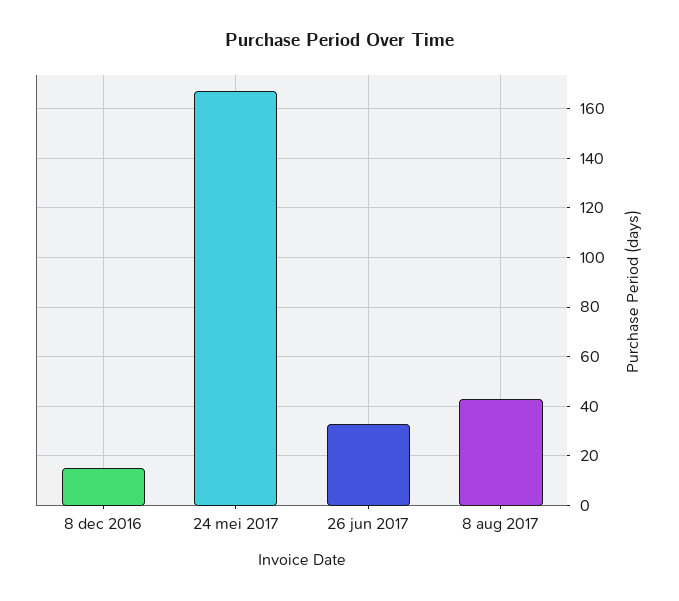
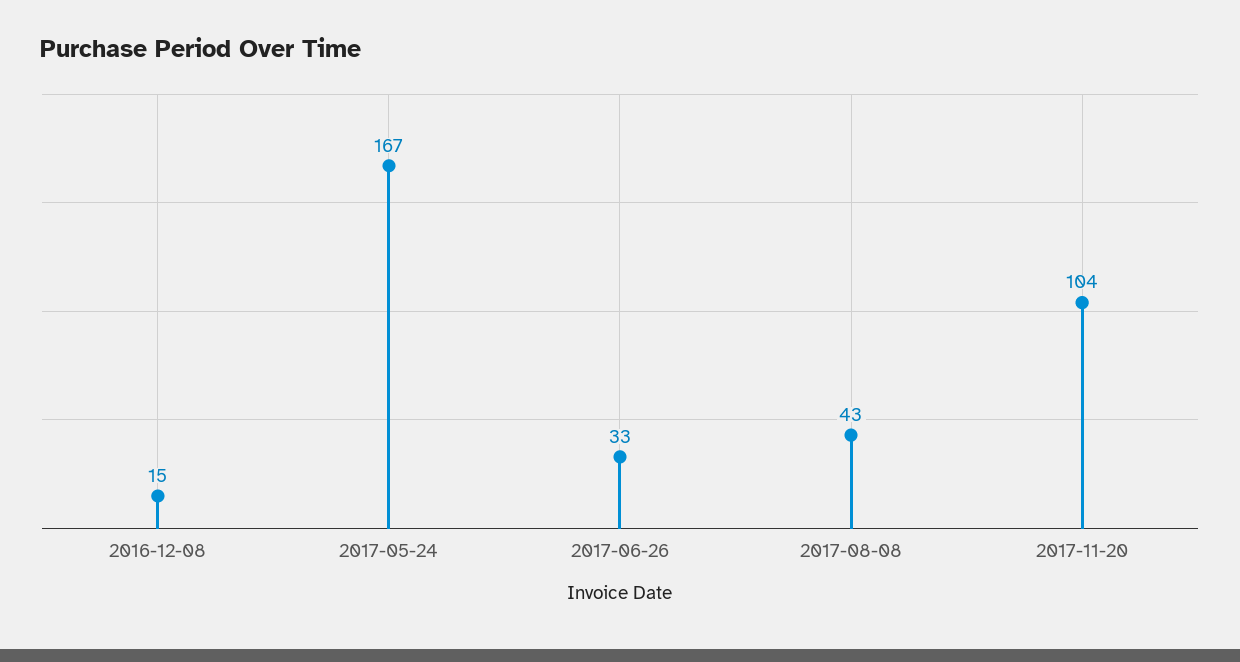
2017-11-20: none -> 104

